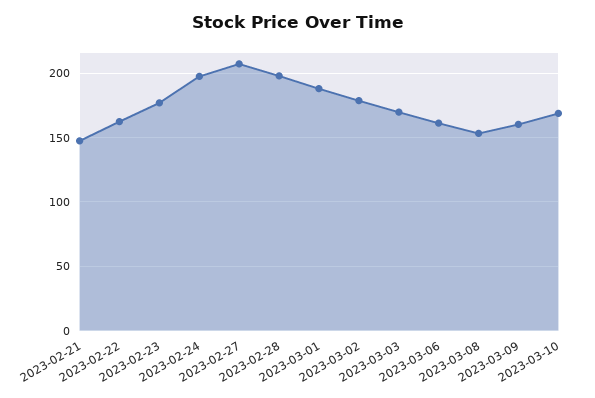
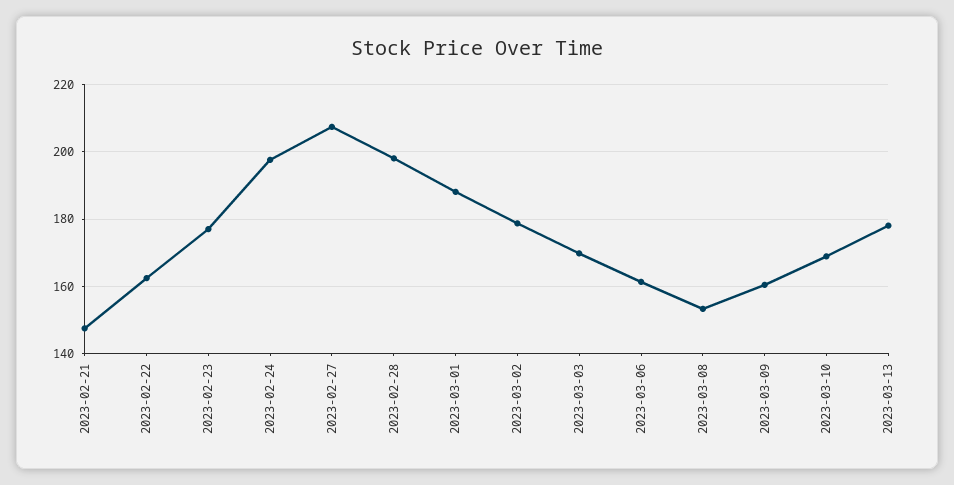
2023-03-13: none -> 178

